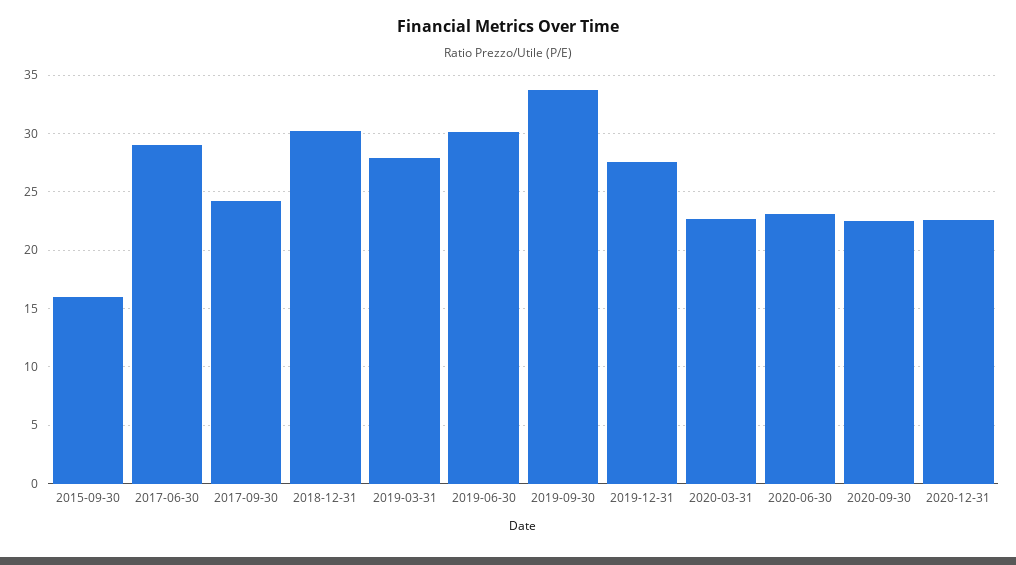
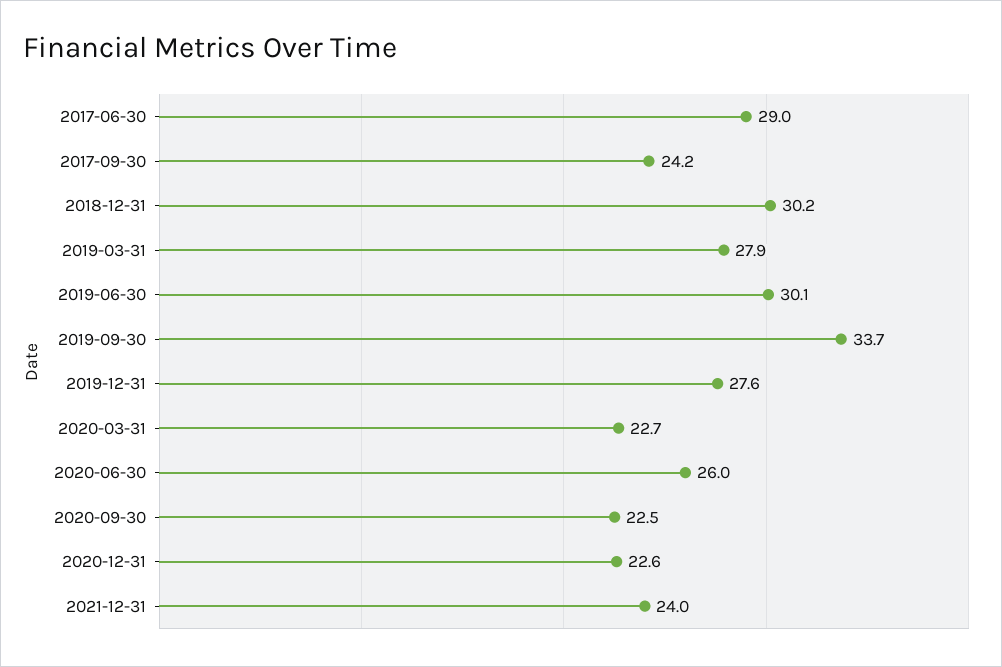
2015-09-30: 16 -> none
2020-06-30: 23 -> 26
2021-12-31: none -> 24

